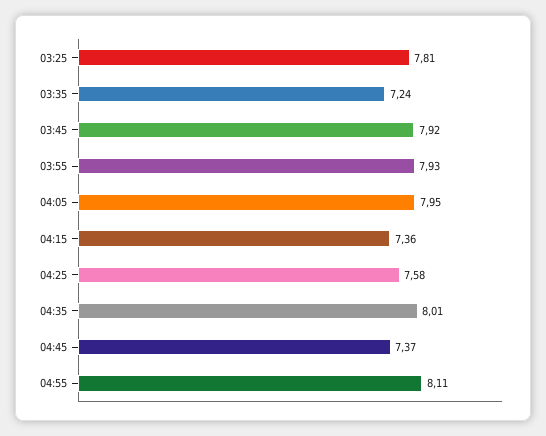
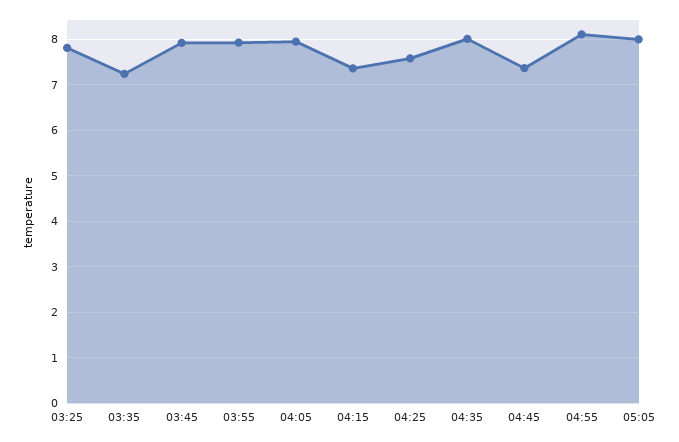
05:05: none -> 8

